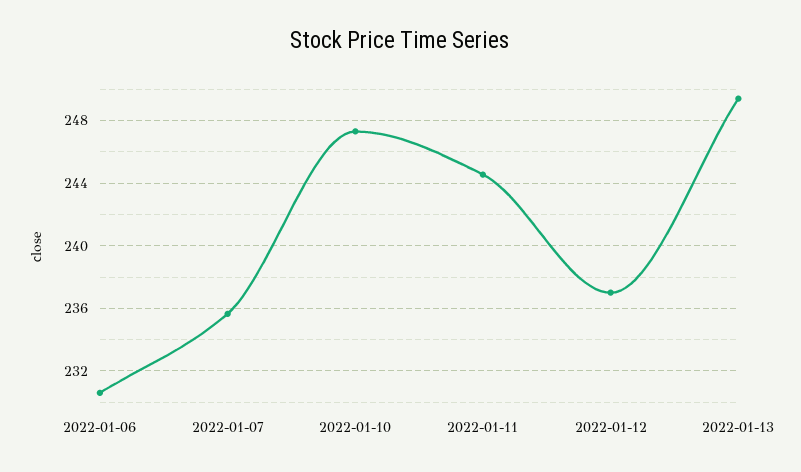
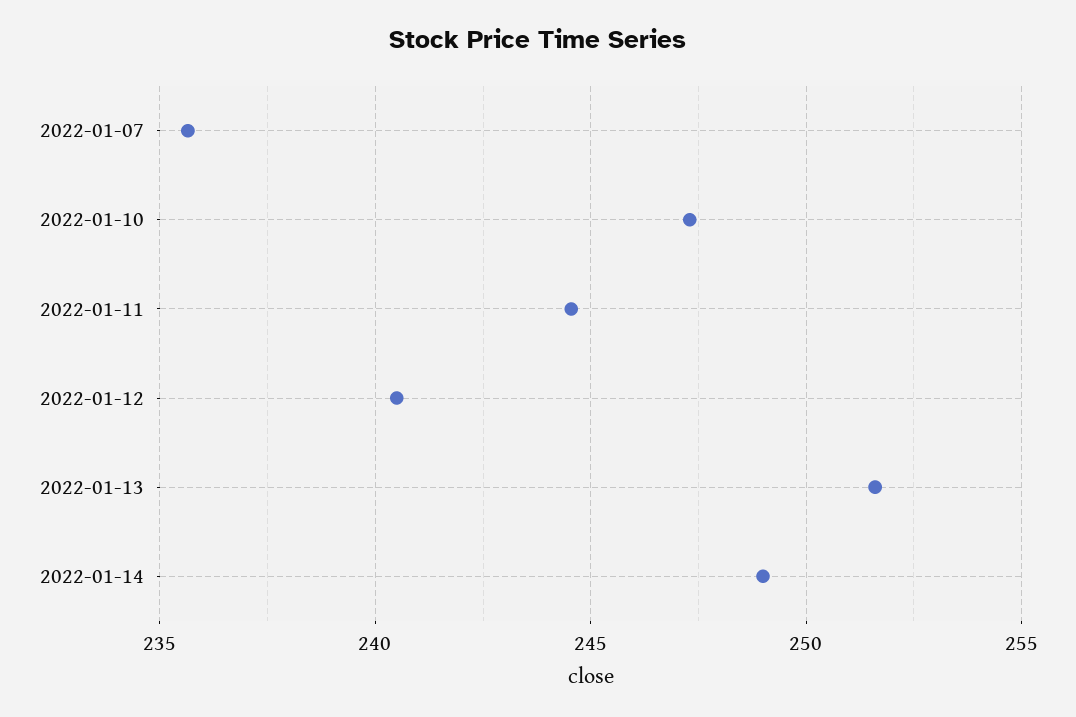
2022-01-06: 230.5 -> none
2022-01-12: 237 -> 240.5
2022-01-13: 249.5 -> 251.5
2022-01-14: none -> 249

